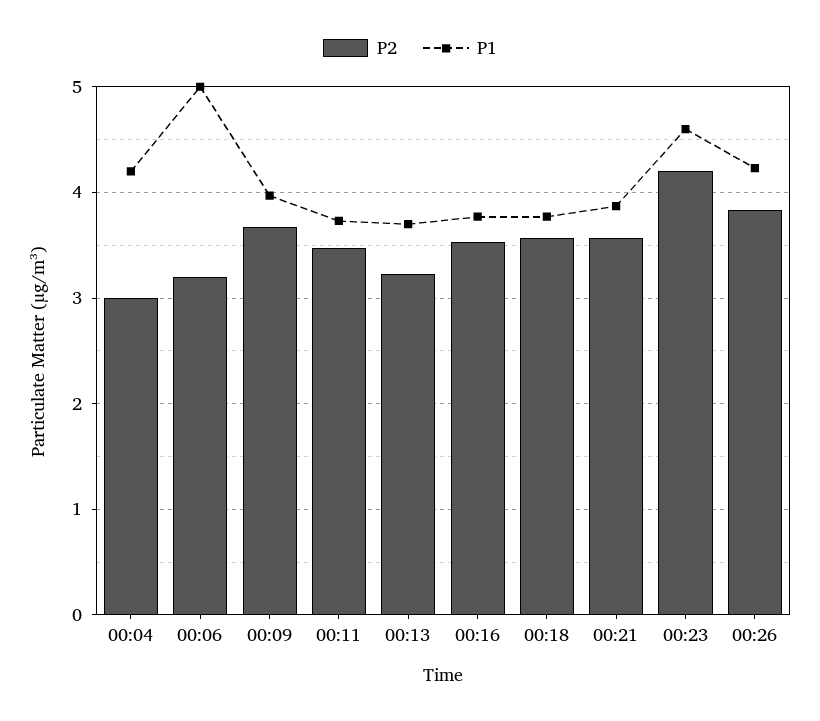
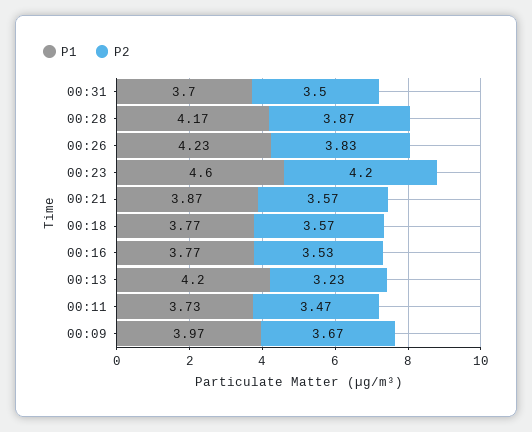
P2, 00:04: 3 -> none
P1, 00:04: 4.2 -> none
P2, 00:06: 3.2 -> none
P1, 00:06: 5 -> none
P1, 00:13: 3.7 -> 4.2
P1, 00:31: none -> 3.7
P2, 00:31: none -> 3.5
P1, 00:28: none -> 4.17
P2, 00:28: none -> 3.87

